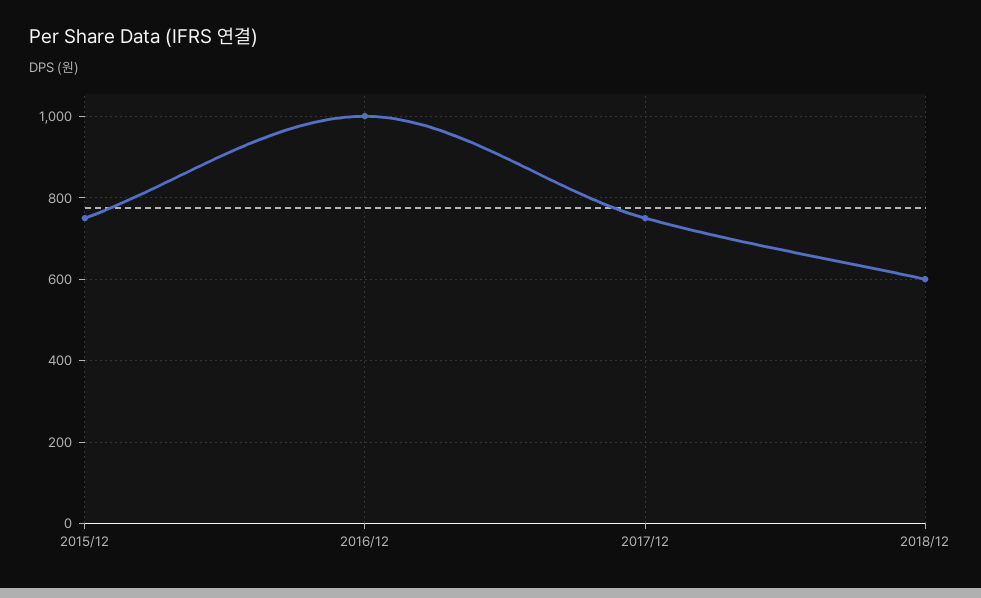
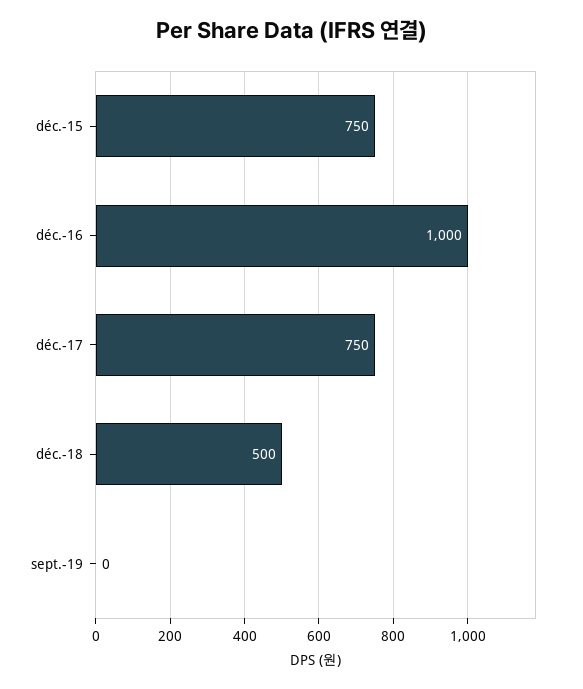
2018/12: 600 -> 500
sept.-19: none -> 0

